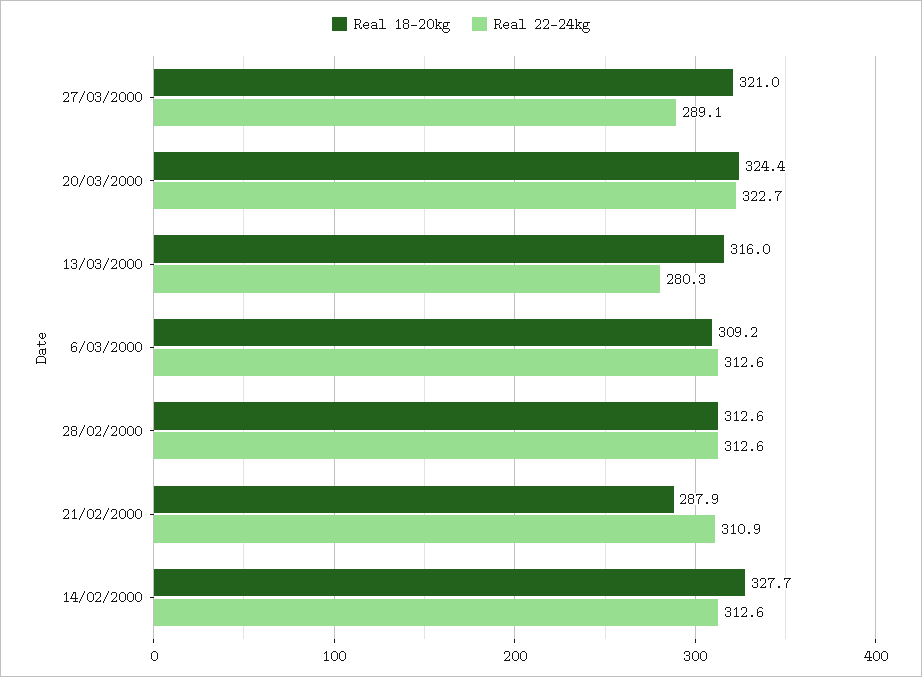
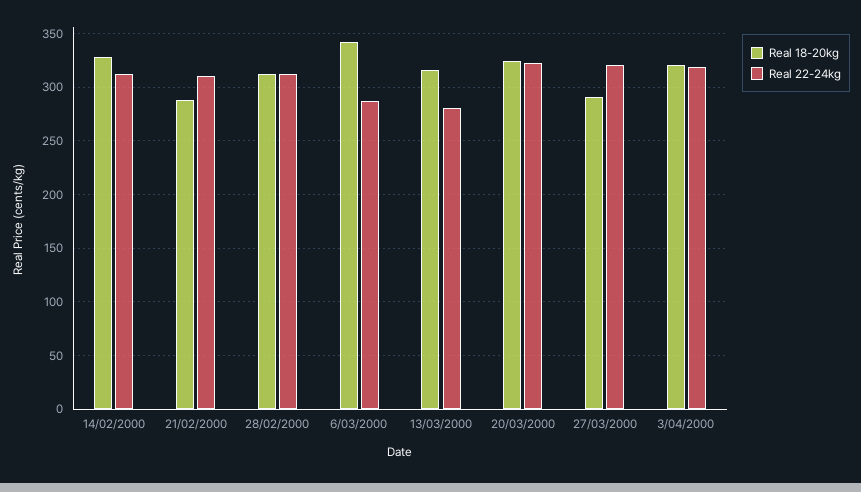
Real 18-20kg, 27/03/2000: 321 -> 290
Real 22-24kg, 27/03/2000: 289.1 -> 320
Real 18-20kg, 6/03/2000: 309.2 -> 340
Real 22-24kg, 6/03/2000: 312.6 -> 290
Real 18-20kg, 3/04/2000: none -> 320
Real 22-24kg, 3/04/2000: none -> 320

